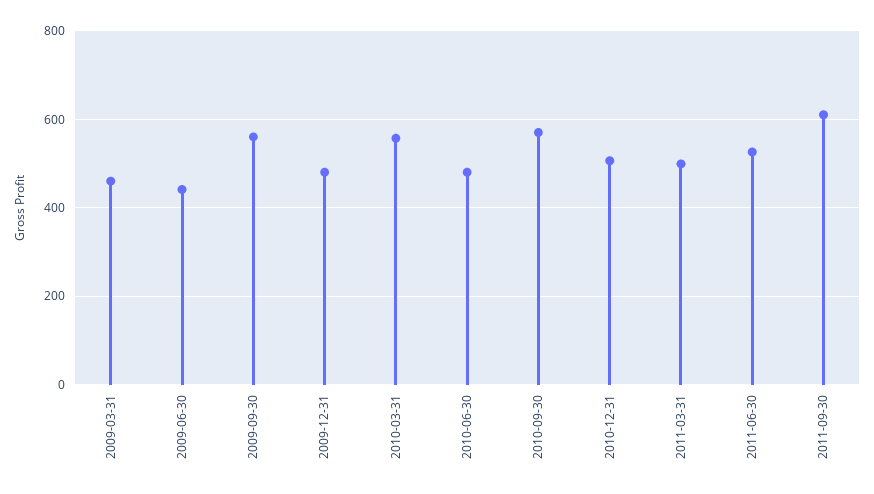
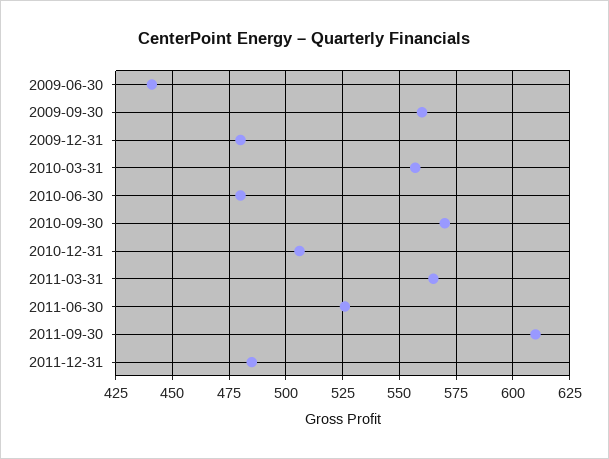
2009-03-31: 460 -> none
2011-03-31: 500 -> 565
2011-12-31: none -> 485

